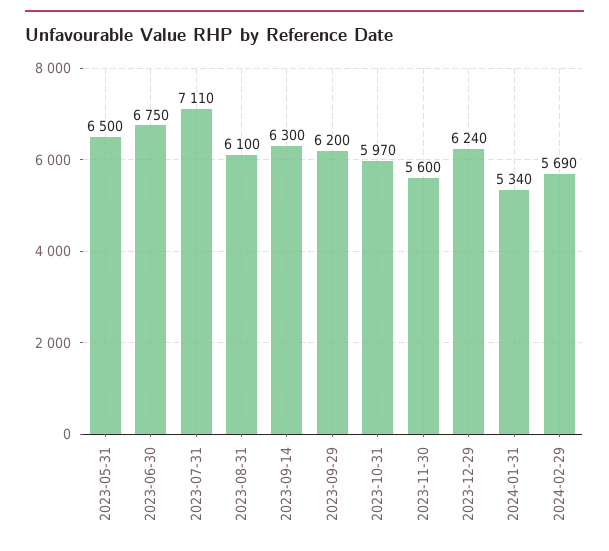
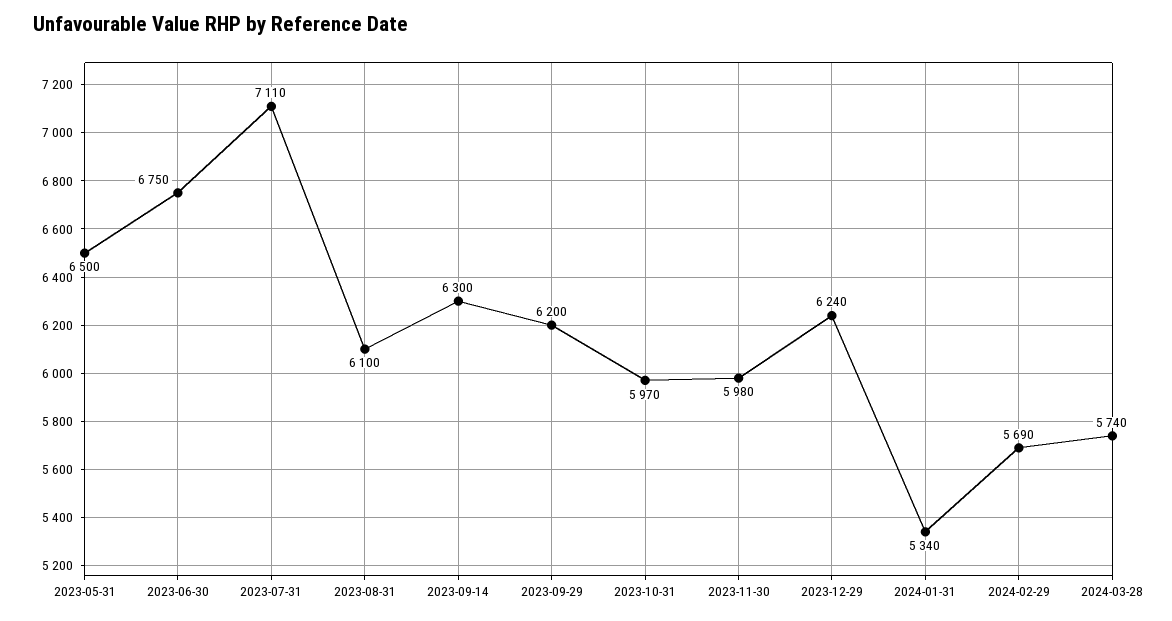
2023-11-30: 5600 -> 5980
2024-03-28: none -> 5740

